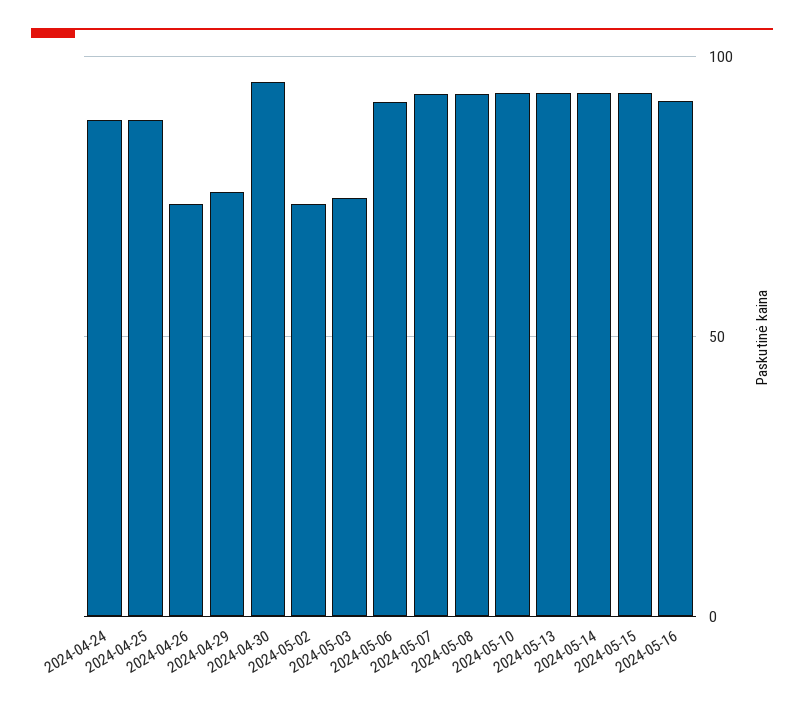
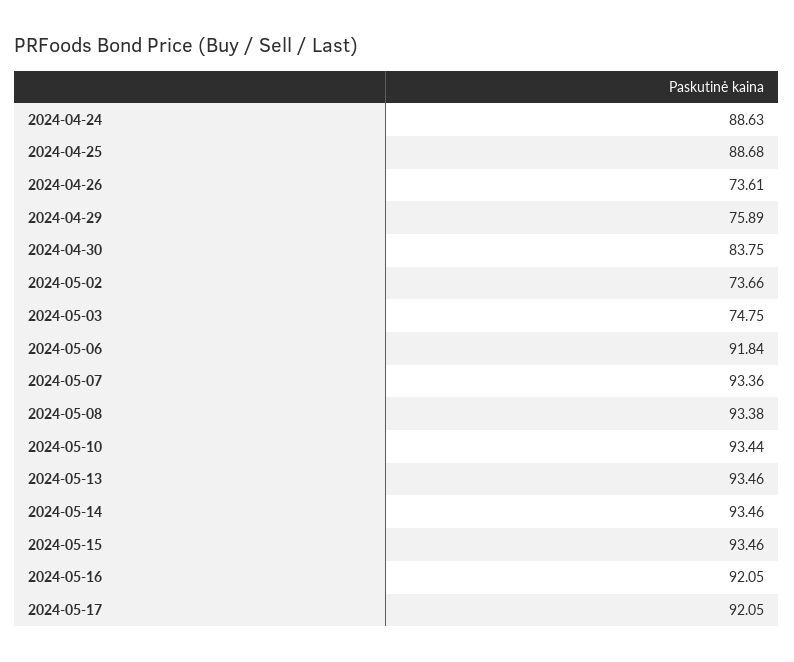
2024-04-30: 95 -> 83.75
2024-05-17: none -> 92.05

